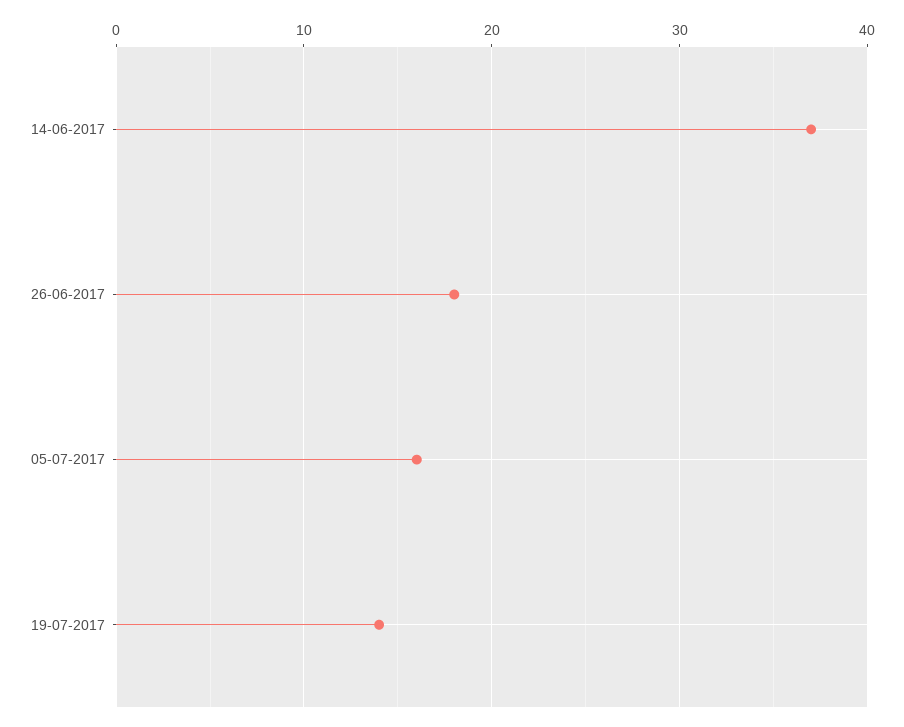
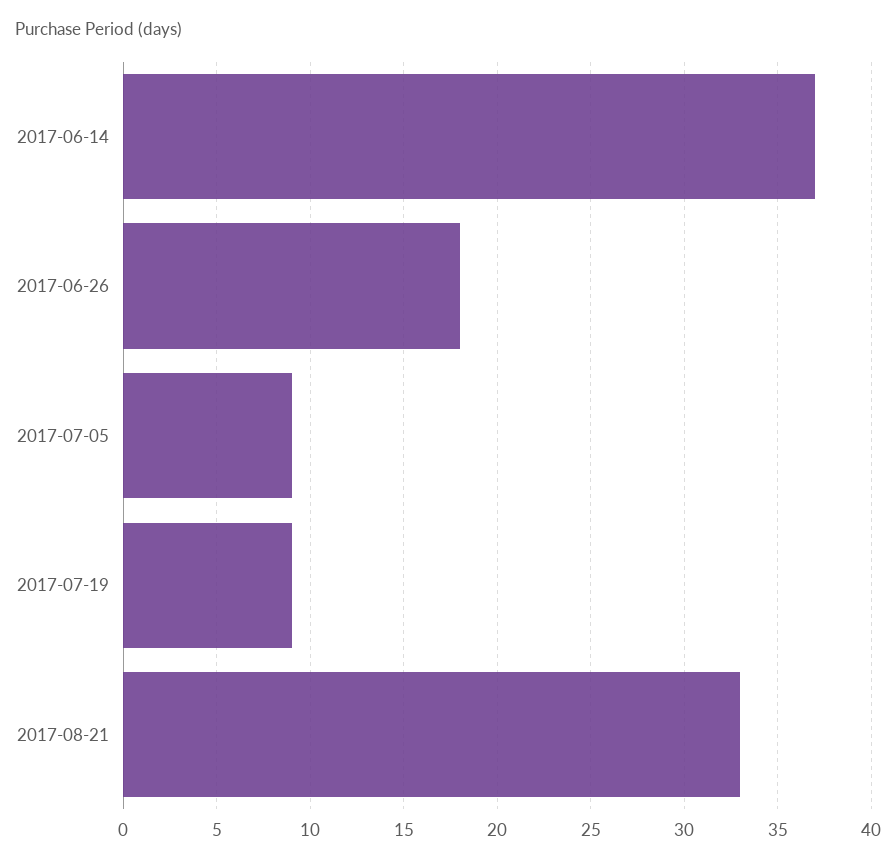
05-07-2017: 16 -> 9
19-07-2017: 14 -> 9
2017-08-21: none -> 33

